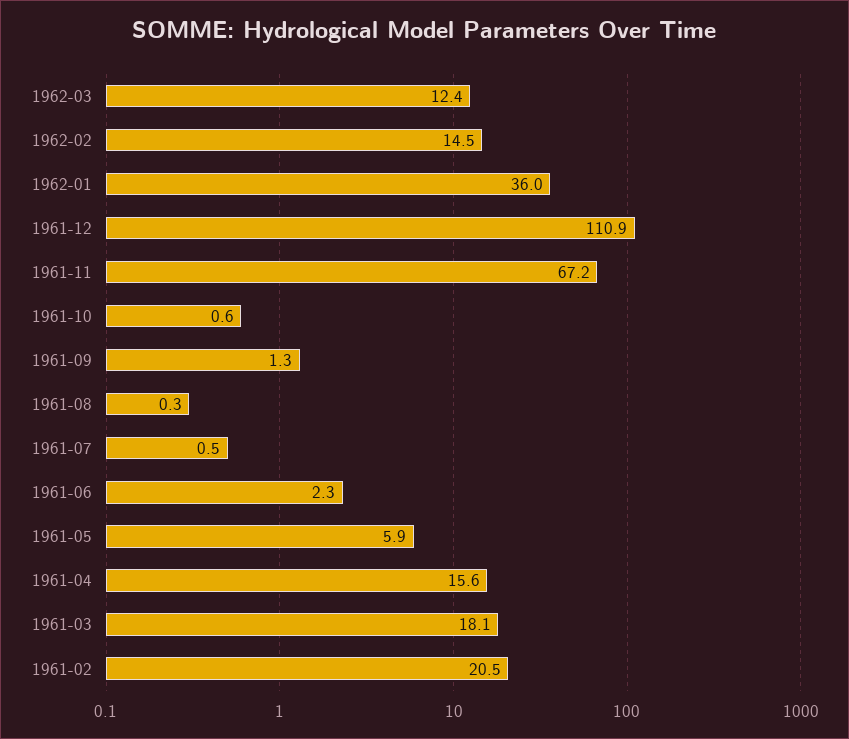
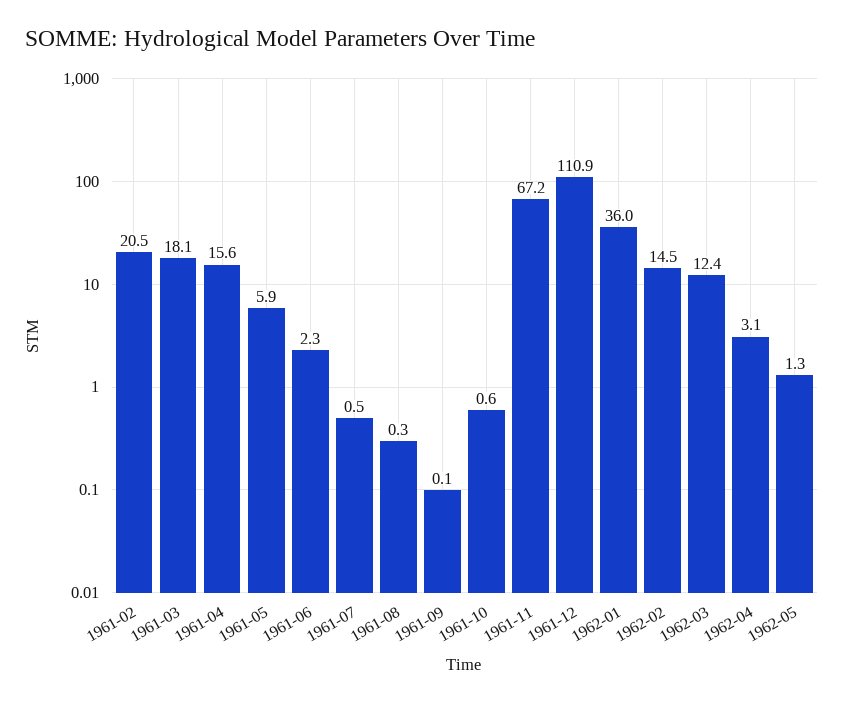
1961-09: 1.3 -> 0.1
1962-04: none -> 3.1
1962-05: none -> 1.3

